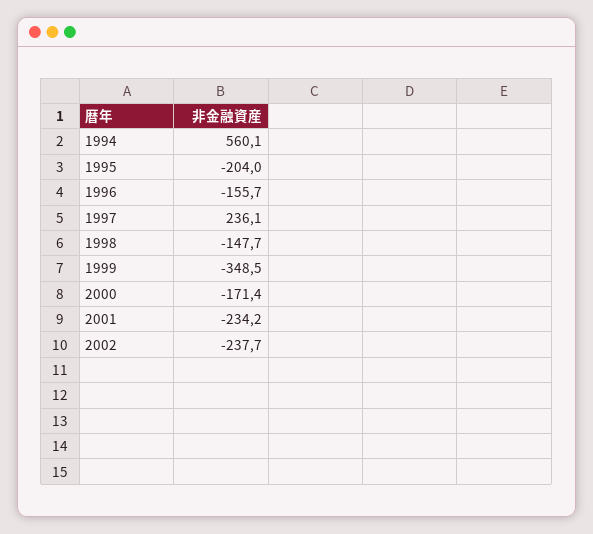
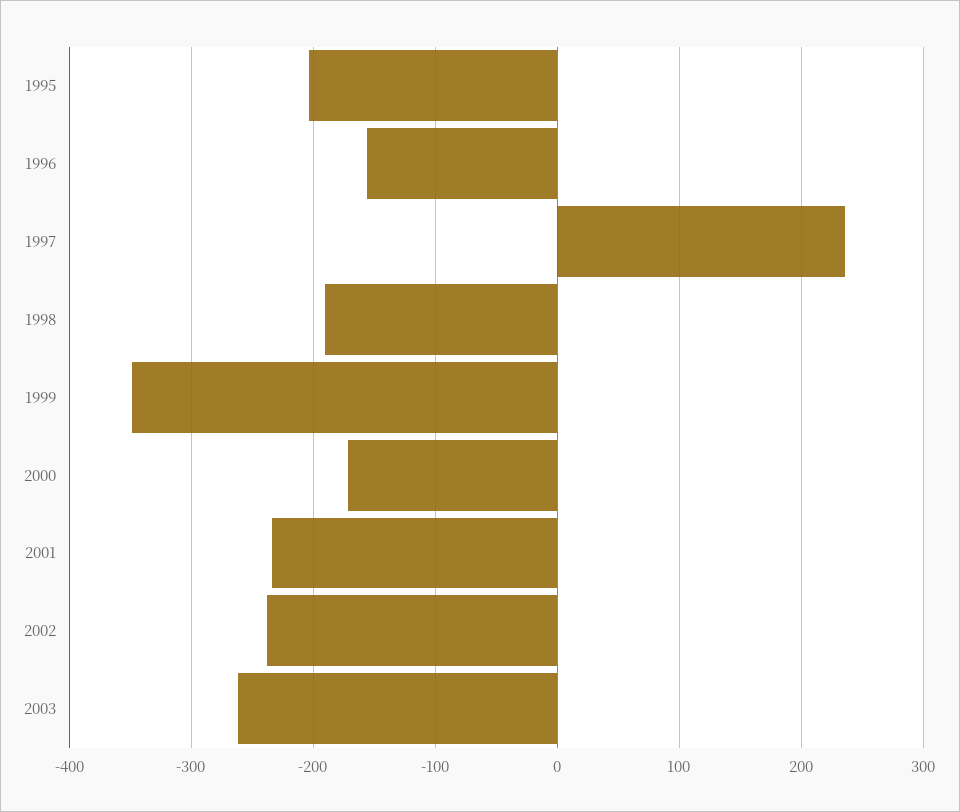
1994: 560.1 -> none
1998: -147.7 -> -190
2003: none -> -260

